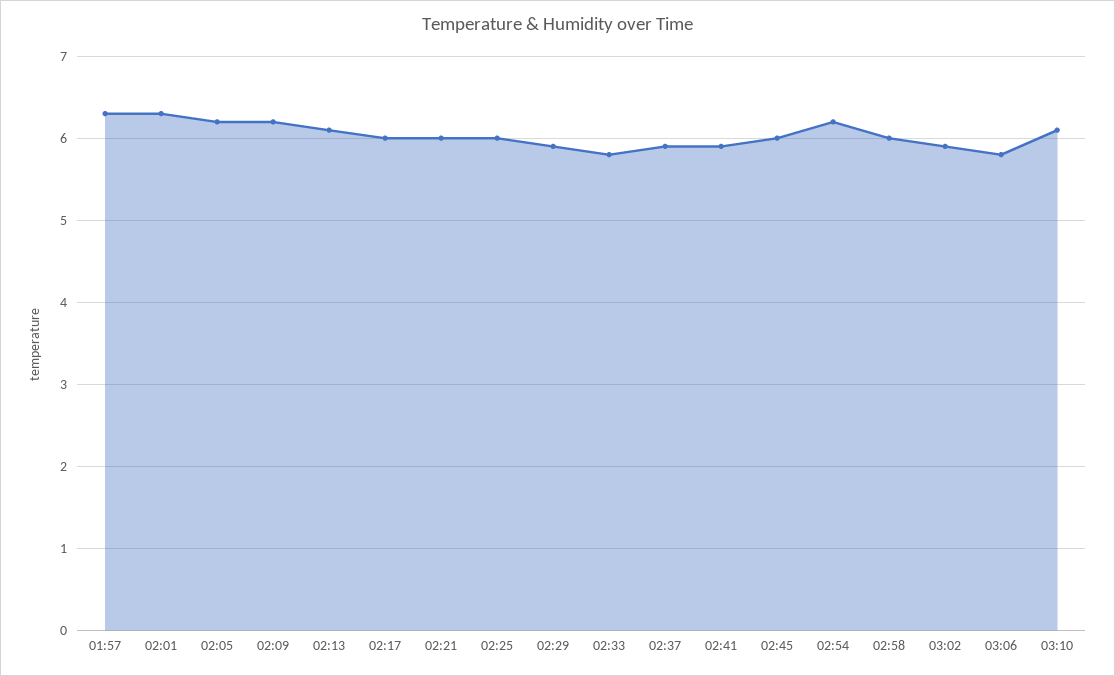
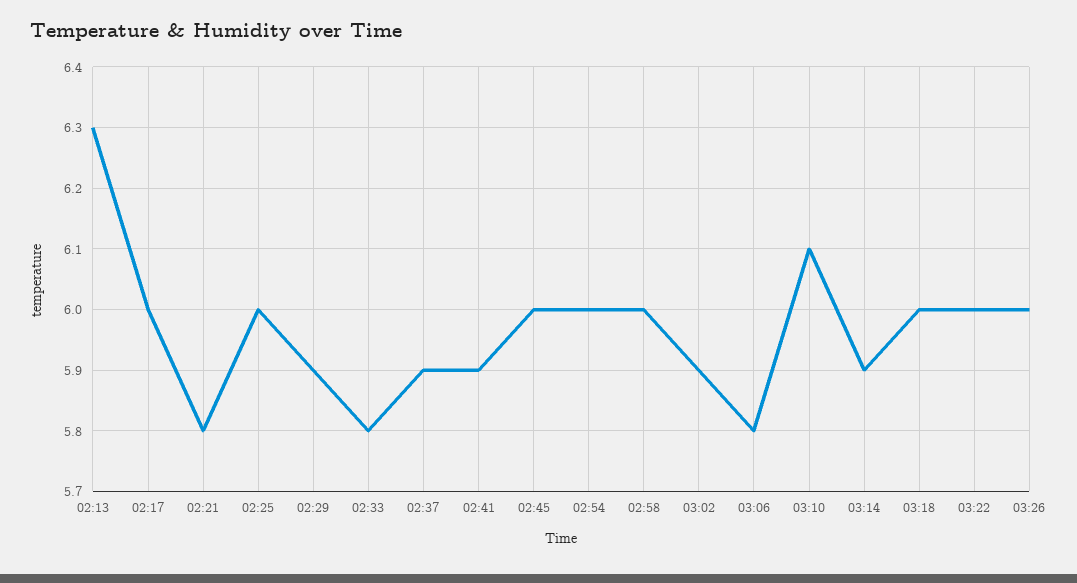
01:57: 6.3 -> none
02:01: 6.3 -> none
02:05: 6.2 -> none
02:09: 6.2 -> none
02:13: 6.1 -> 6.3
02:21: 6 -> 5.8
02:54: 6.2 -> 6
03:14: none -> 5.9
03:18: none -> 6
03:22: none -> 6
03:26: none -> 6

